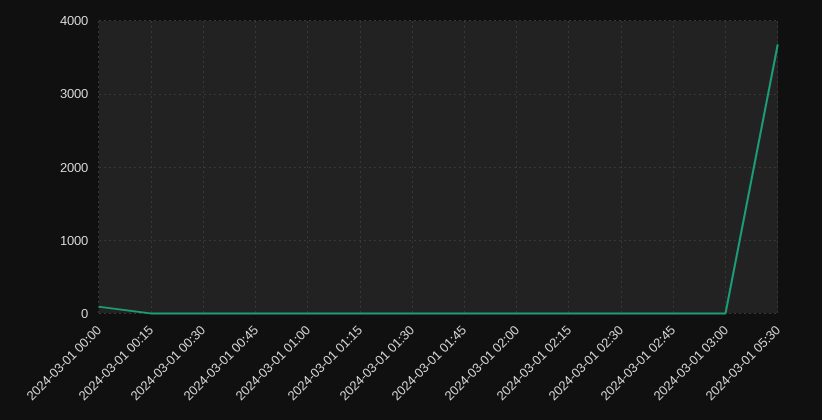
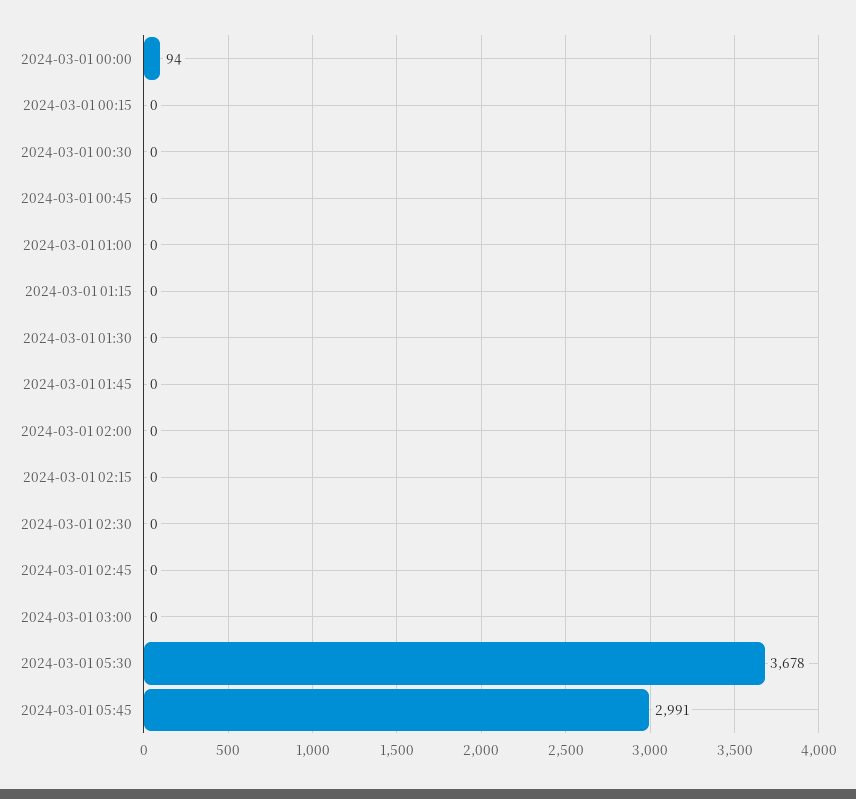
2024-03-01 05:45: none -> 2991

